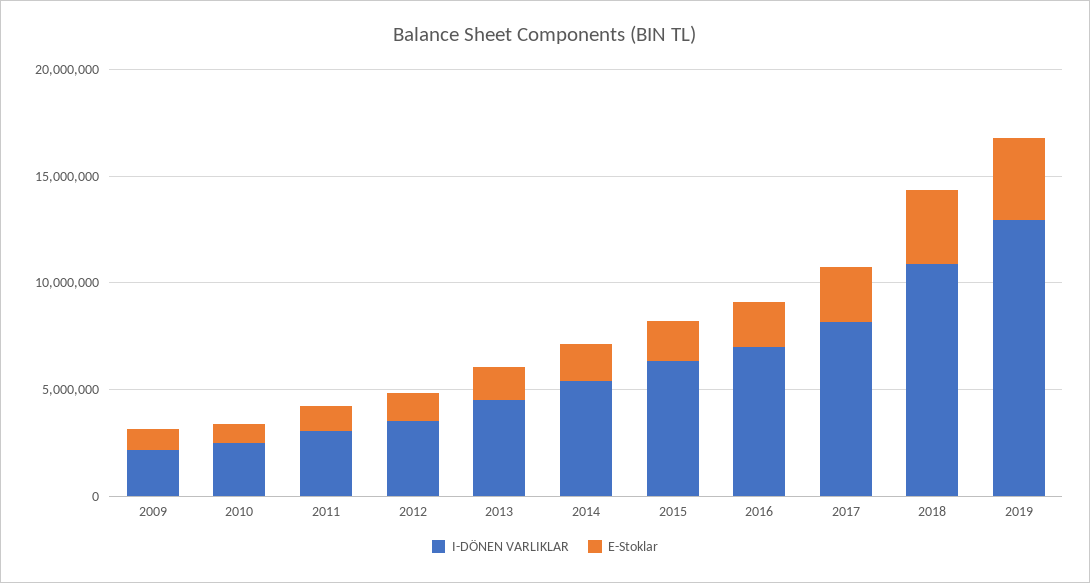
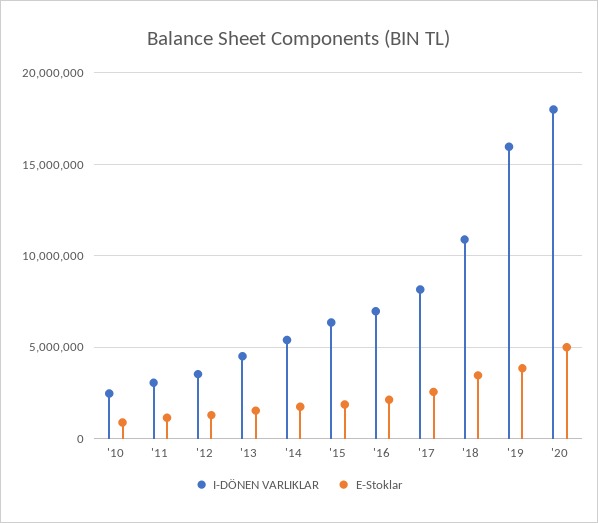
I-DÖNEN VARLIKLAR, 2009: 2000000 -> none
E-Stoklar, 2009: 1000000 -> none
I-DÖNEN VARLIKLAR, 2019: 13000000 -> 16000000
I-DÖNEN VARLIKLAR, '20: none -> 18000000
E-Stoklar, '20: none -> 5000000

